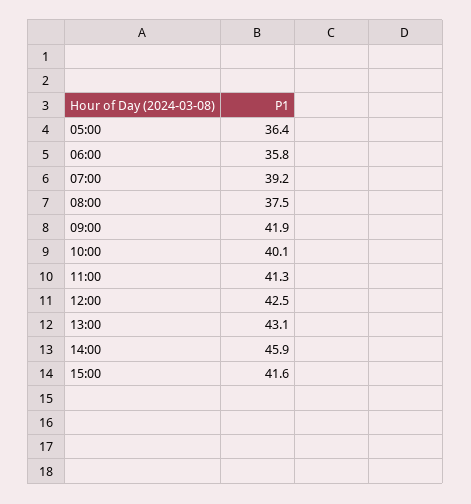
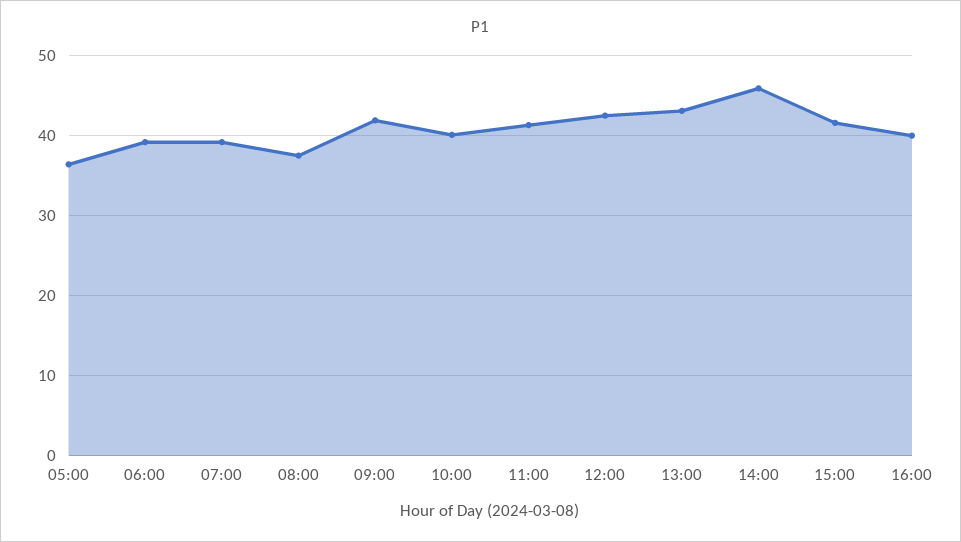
06:00: 35.8 -> 39
16:00: none -> 40

